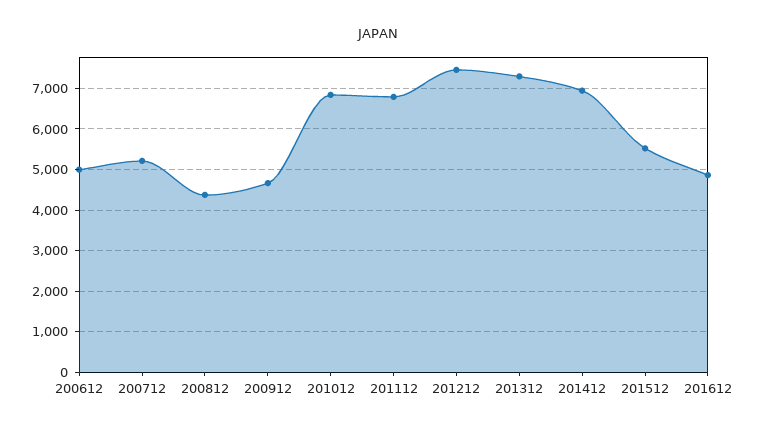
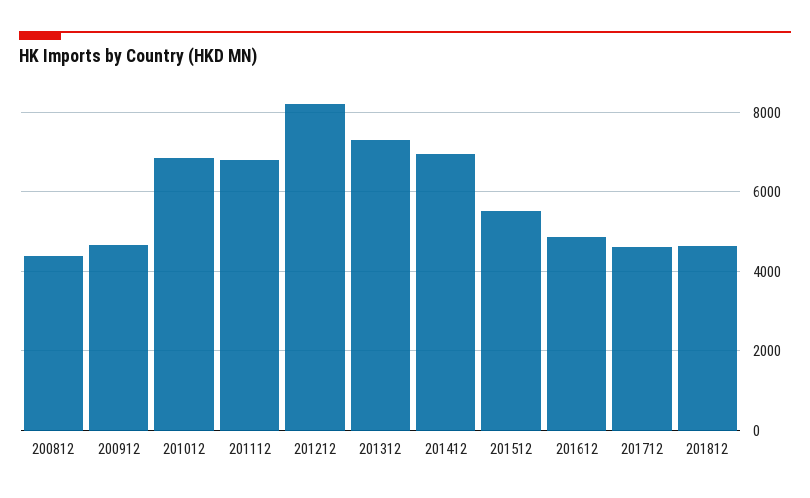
200612: 5000 -> none
200712: 5200 -> none
201212: 7400 -> 8200
201712: none -> 4600
201812: none -> 4600

